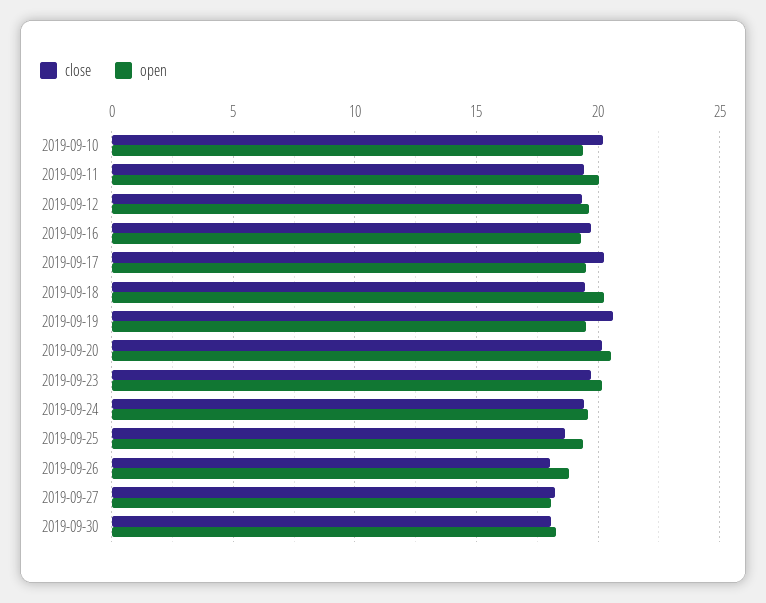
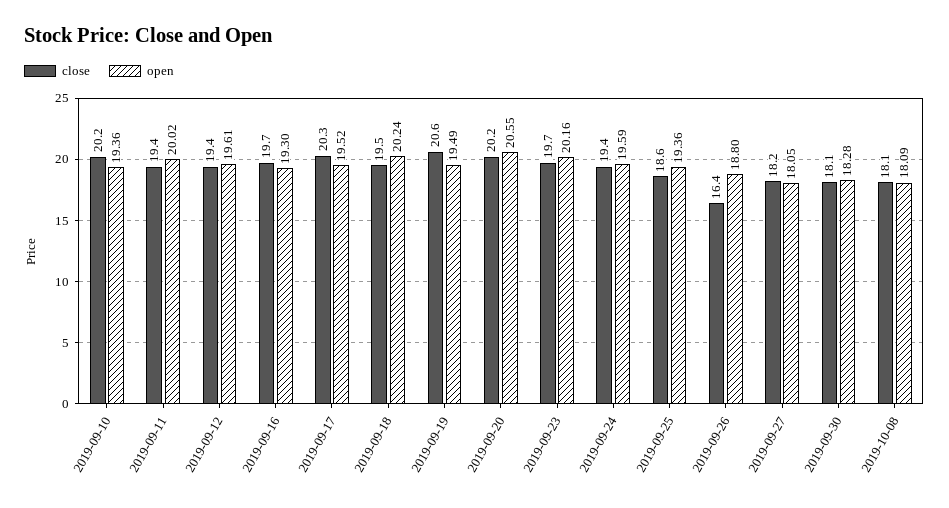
close, 2019-09-26: 18 -> 16.4
close, 2019-10-08: none -> 18.1
open, 2019-10-08: none -> 18.09

